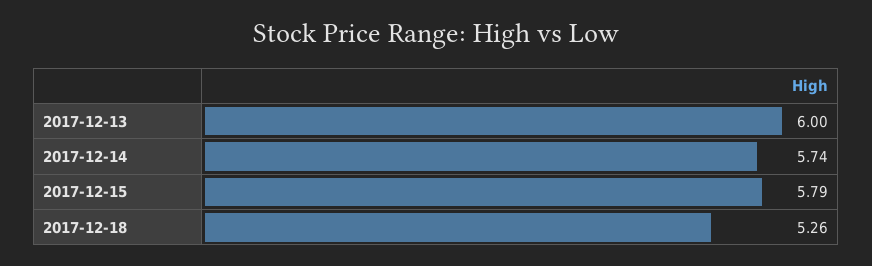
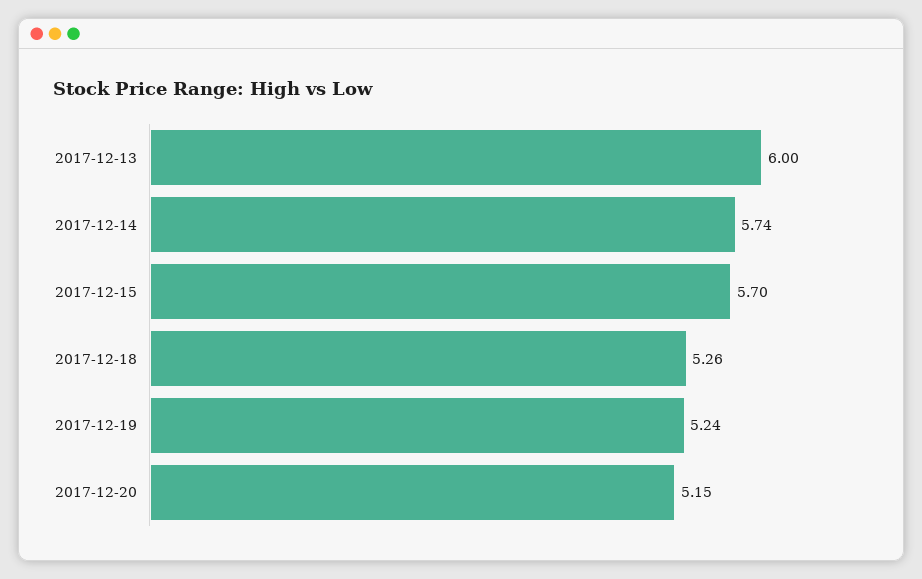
2017-12-15: 5.79 -> 5.7
2017-12-19: none -> 5.24
2017-12-20: none -> 5.15

